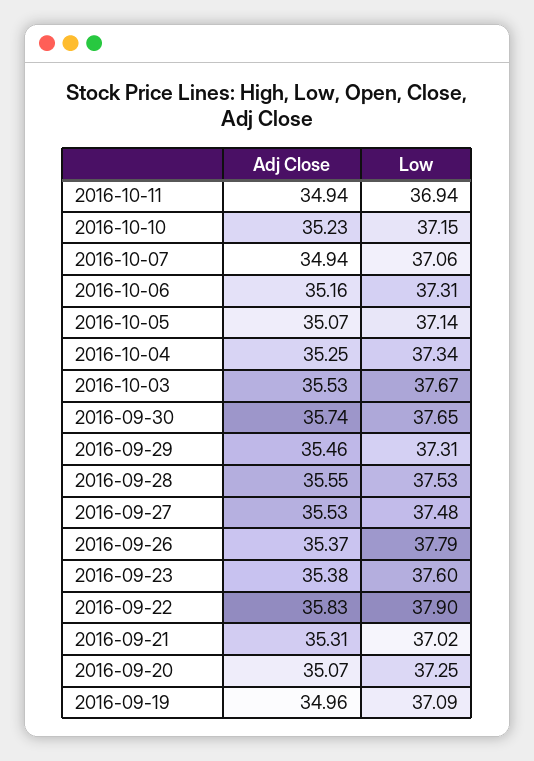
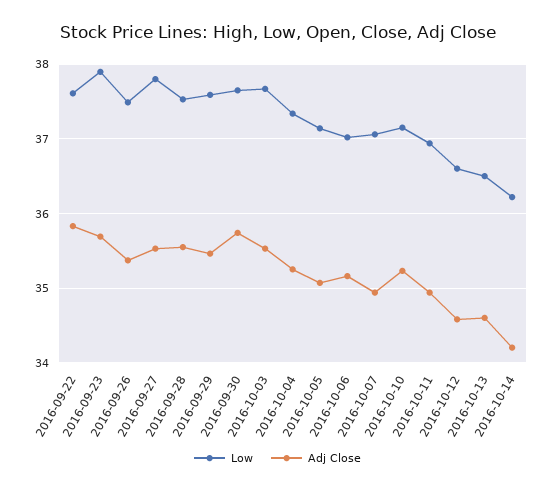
Low, 2016-10-06: 37.31 -> 37
Low, 2016-09-29: 37.31 -> 37.6
Low, 2016-09-27: 37.48 -> 37.8
Low, 2016-09-26: 37.79 -> 37.5
Adj Close, 2016-09-23: 35.38 -> 35.7
Low, 2016-09-23: 37.6 -> 37.9
Low, 2016-09-22: 37.9 -> 37.6
Adj Close, 2016-09-21: 35.31 -> none
Low, 2016-09-21: 37.02 -> none
Adj Close, 2016-09-20: 35.07 -> none
Low, 2016-09-20: 37.25 -> none
Adj Close, 2016-09-19: 34.96 -> none
Low, 2016-09-19: 37.09 -> none
Low, 2016-10-12: none -> 36.6
Adj Close, 2016-10-12: none -> 34.6
Low, 2016-10-13: none -> 36.5
Adj Close, 2016-10-13: none -> 34.6
Low, 2016-10-14: none -> 36.2
Adj Close, 2016-10-14: none -> 34.2

